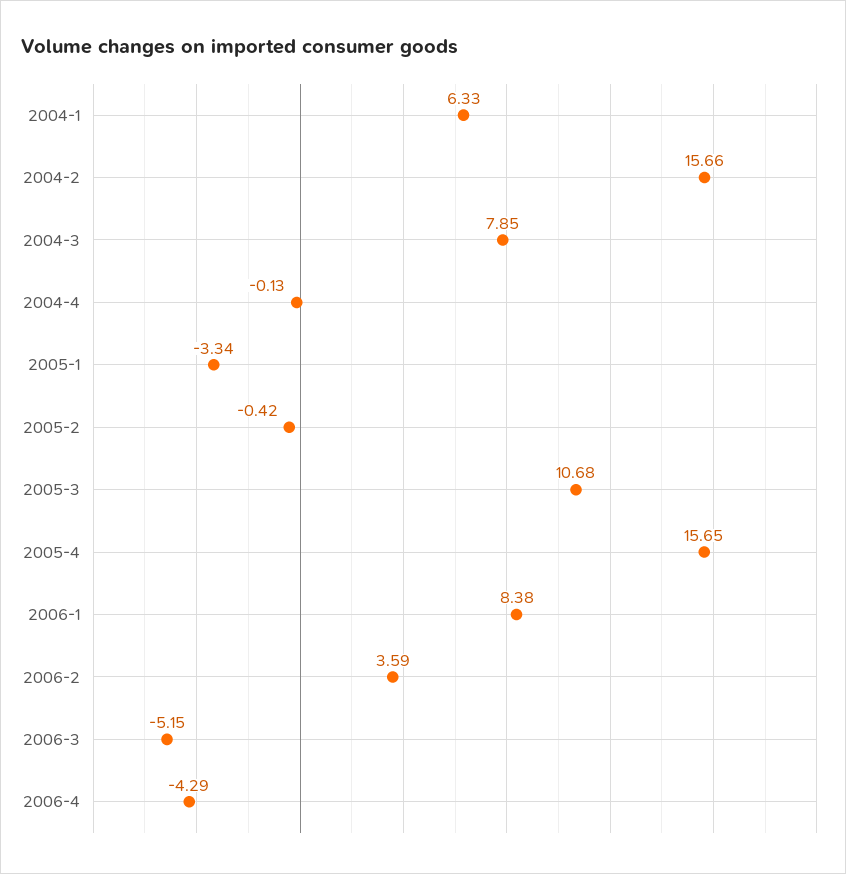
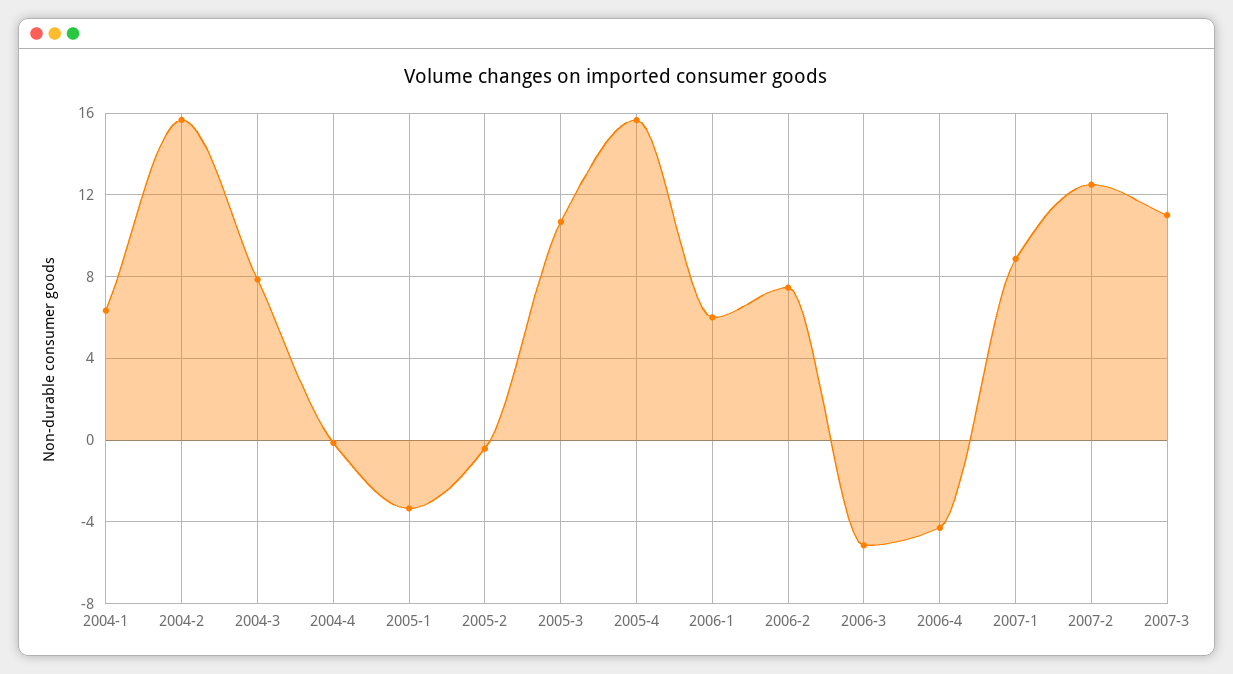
2006-1: 8.38 -> 6
2006-2: 3.59 -> 7.5
2007-1: none -> 9
2007-2: none -> 12.5
2007-3: none -> 11

